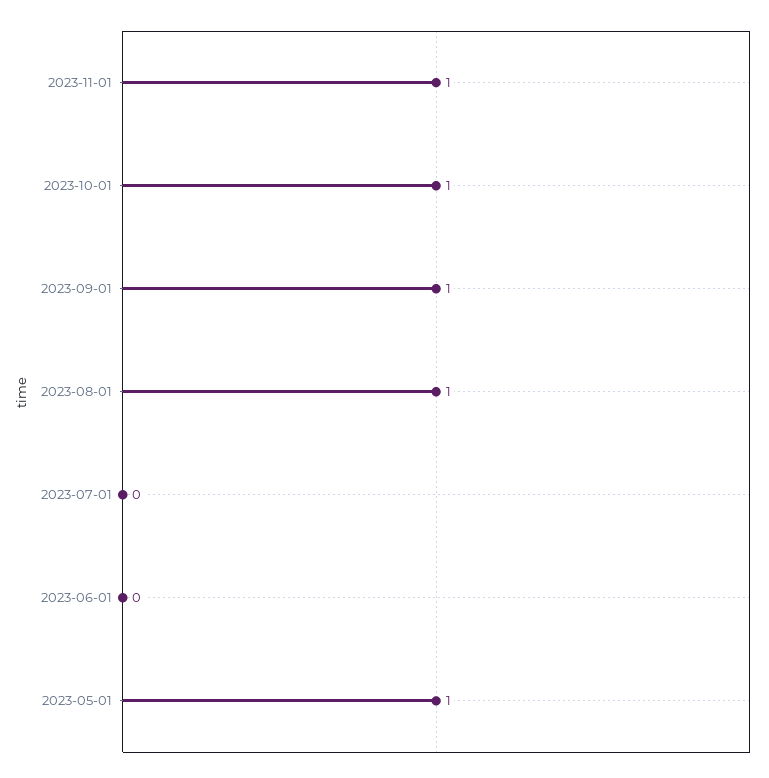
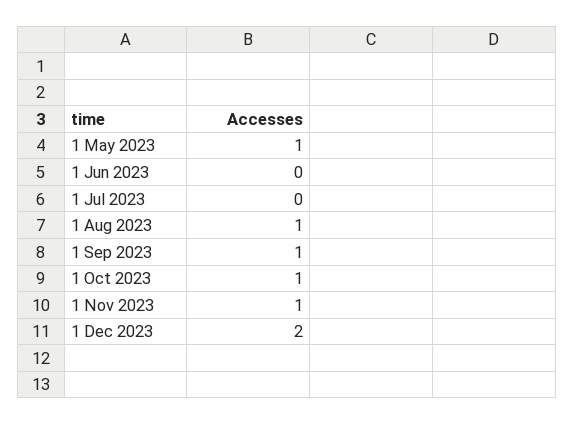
1 Dec 2023: none -> 2

